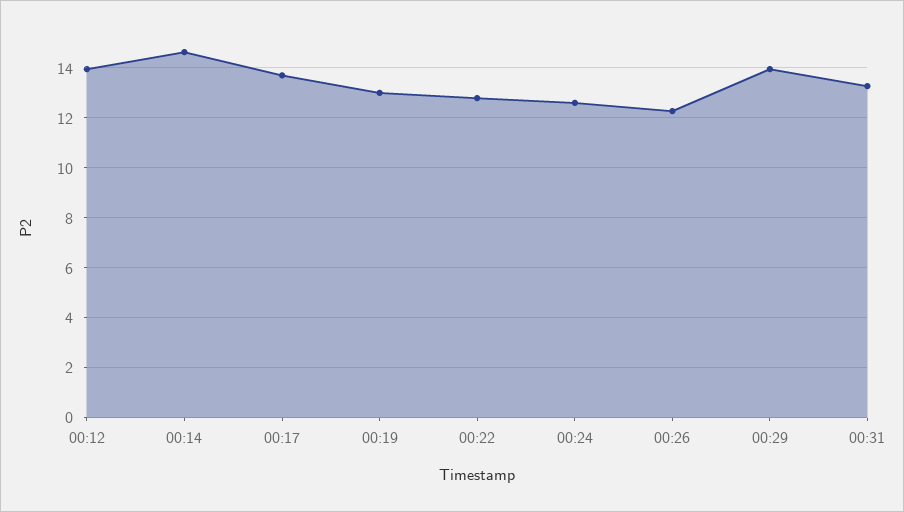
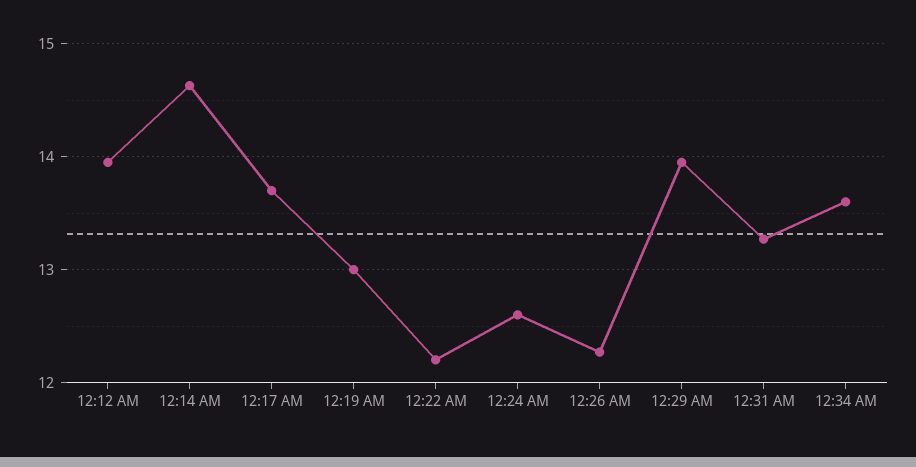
00:22: 12.75 -> 12.2
12:34 AM: none -> 13.6

